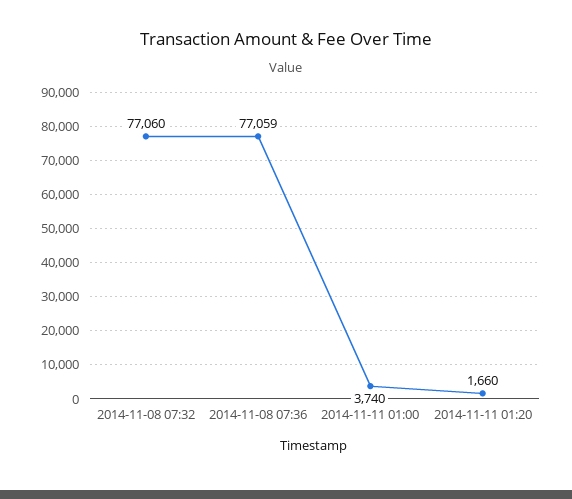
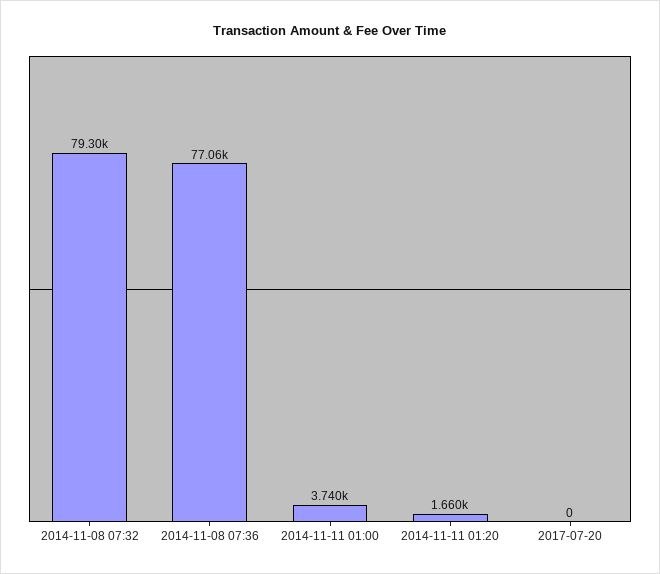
2014-11-08 07:32: 77060 -> 79300
2017-07-20: none -> 0

